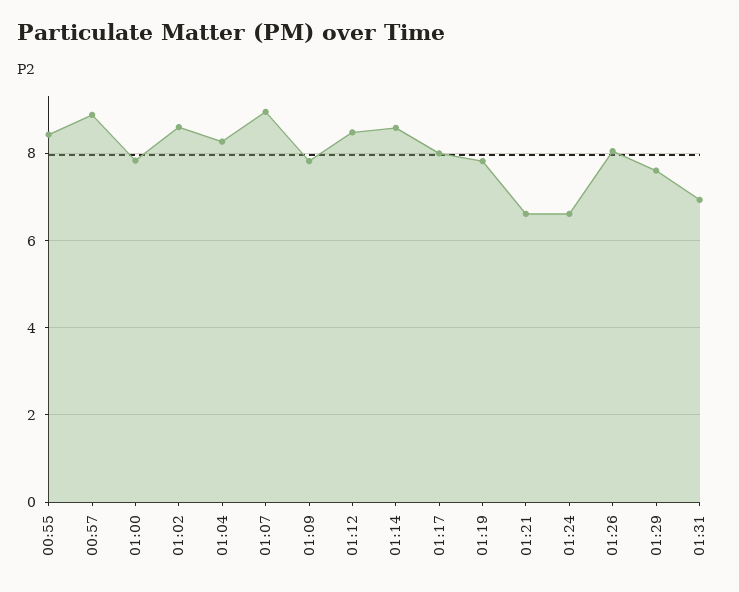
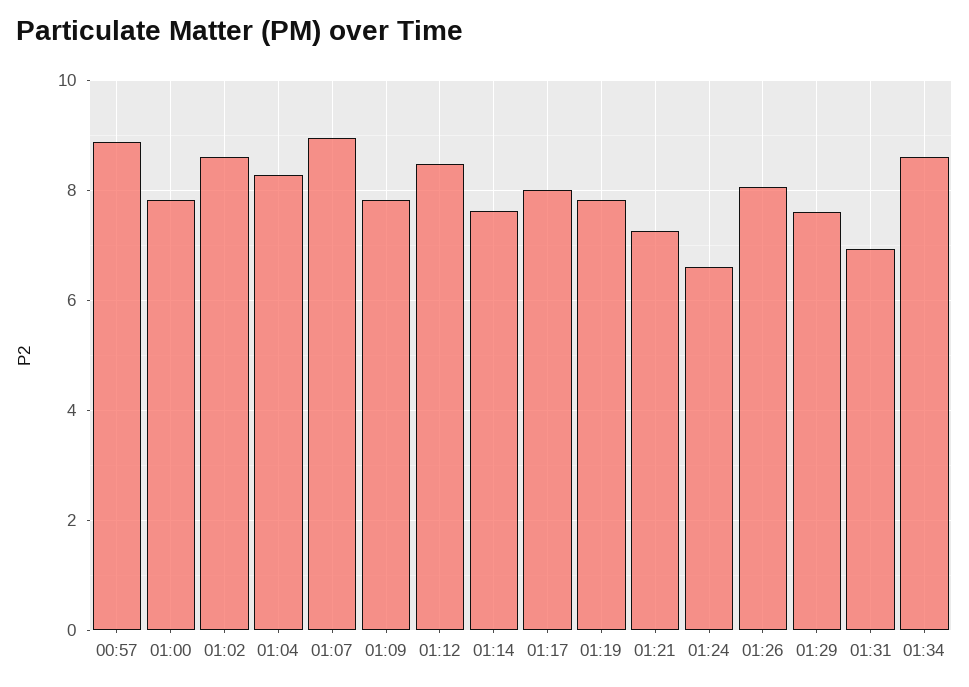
00:55: 8.4 -> none
01:14: 8.6 -> 7.6
01:21: 6.6 -> 7.2
01:34: none -> 8.6

